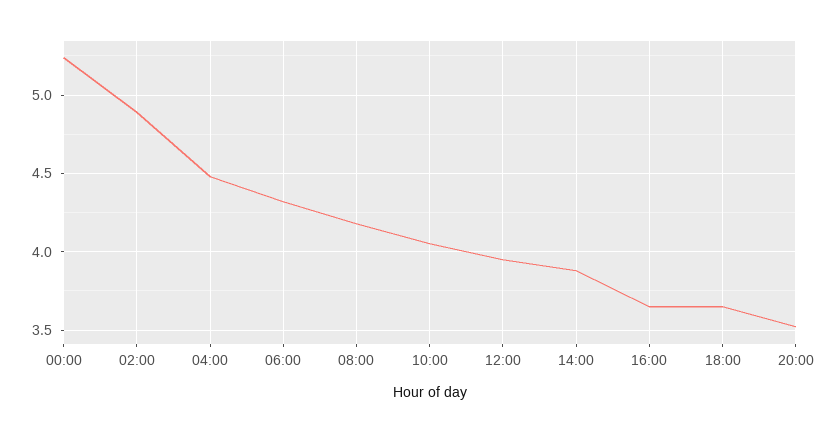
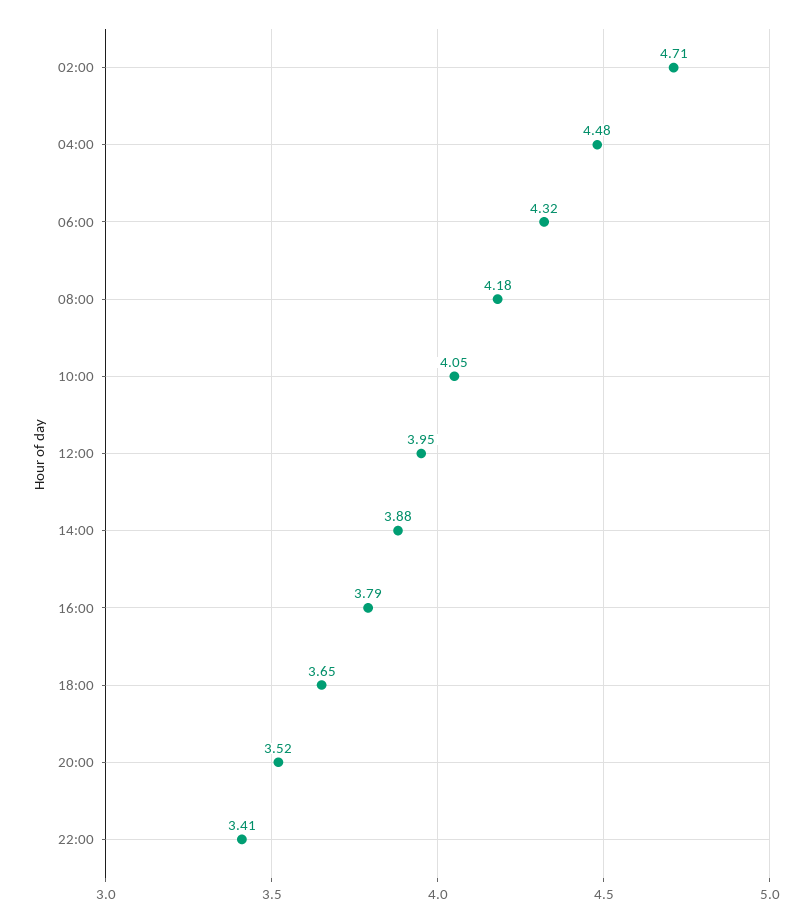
00:00: 5.25 -> none
02:00: 4.9 -> 4.71
16:00: 3.65 -> 3.79
22:00: none -> 3.41

